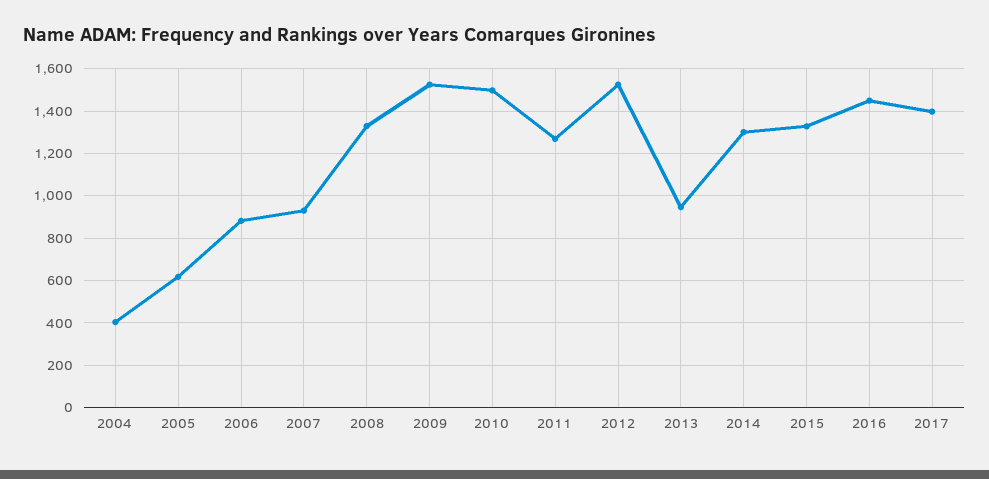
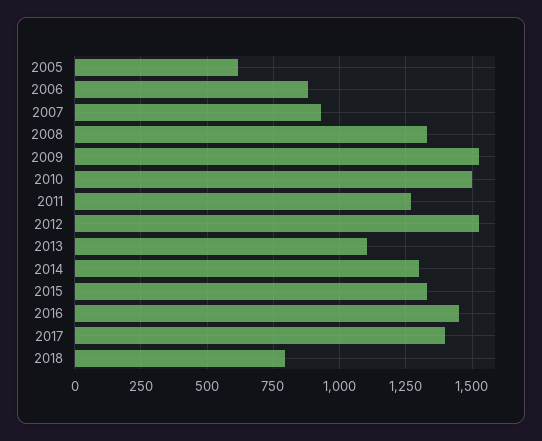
2004: 400 -> none
2013: 950 -> 1100
2018: none -> 800

